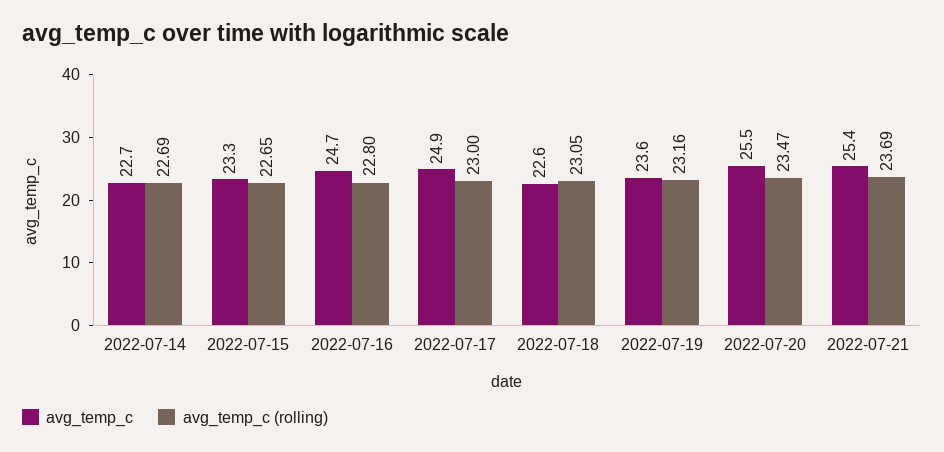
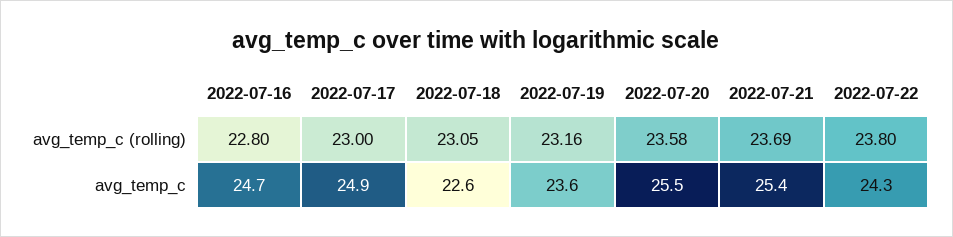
avg_temp_c, 2022-07-14: 22.7 -> none
avg_temp_c (rolling), 2022-07-14: 22.69 -> none
avg_temp_c, 2022-07-15: 23.3 -> none
avg_temp_c (rolling), 2022-07-15: 22.65 -> none
avg_temp_c (rolling), 2022-07-20: 23.47 -> 23.58
avg_temp_c (rolling), 2022-07-22: none -> 23.8
avg_temp_c, 2022-07-22: none -> 24.3

